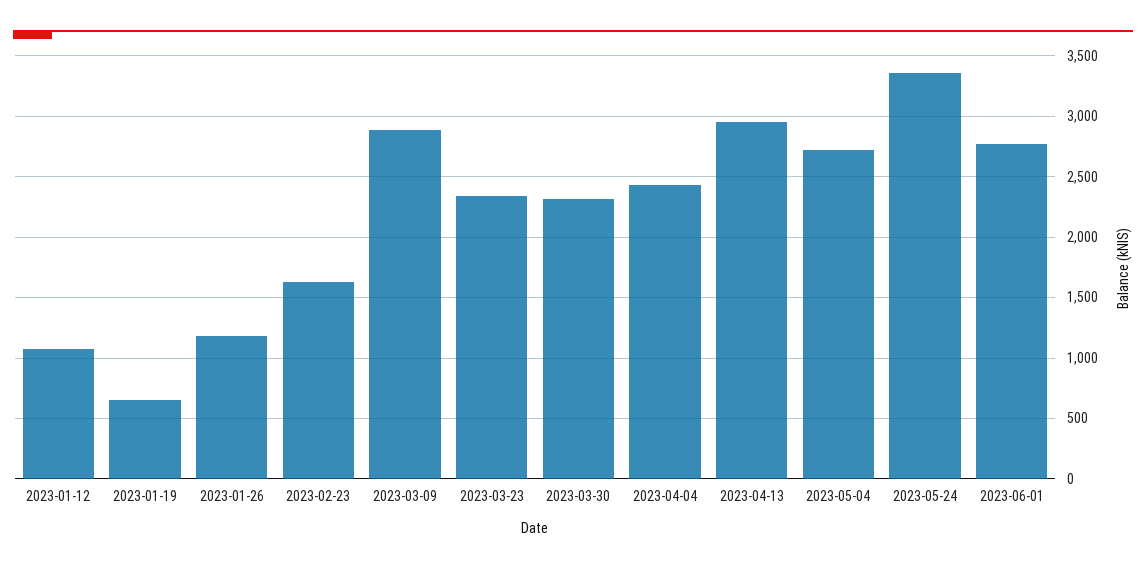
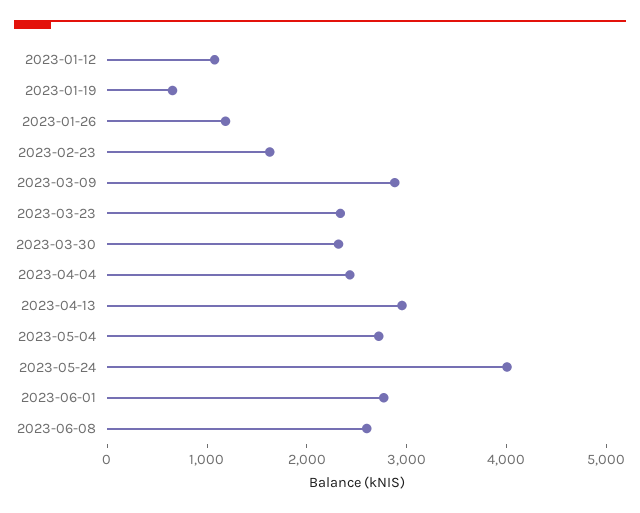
2023-05-24: 3350 -> 4000
2023-06-08: none -> 2600

